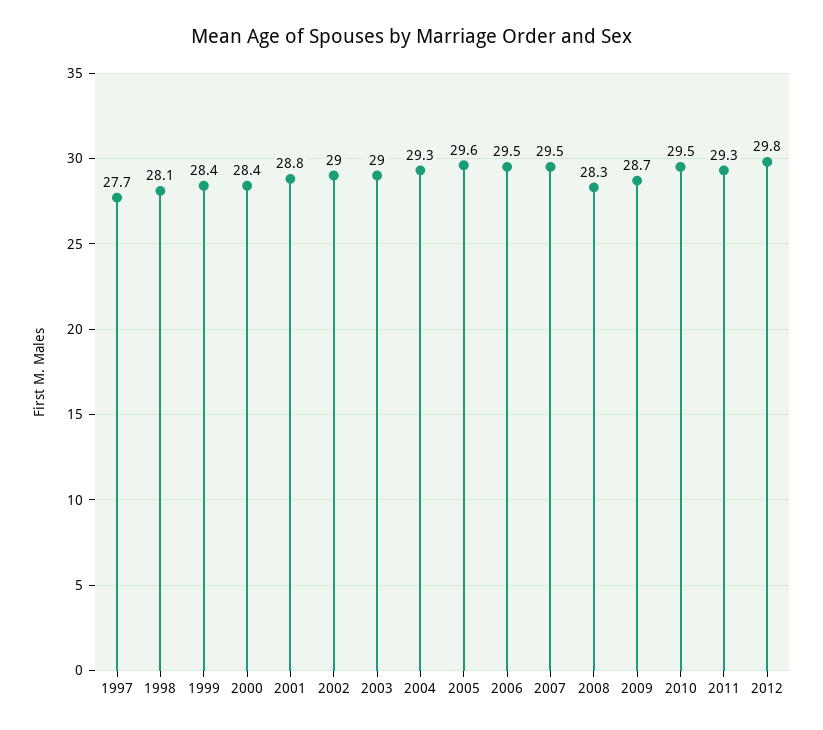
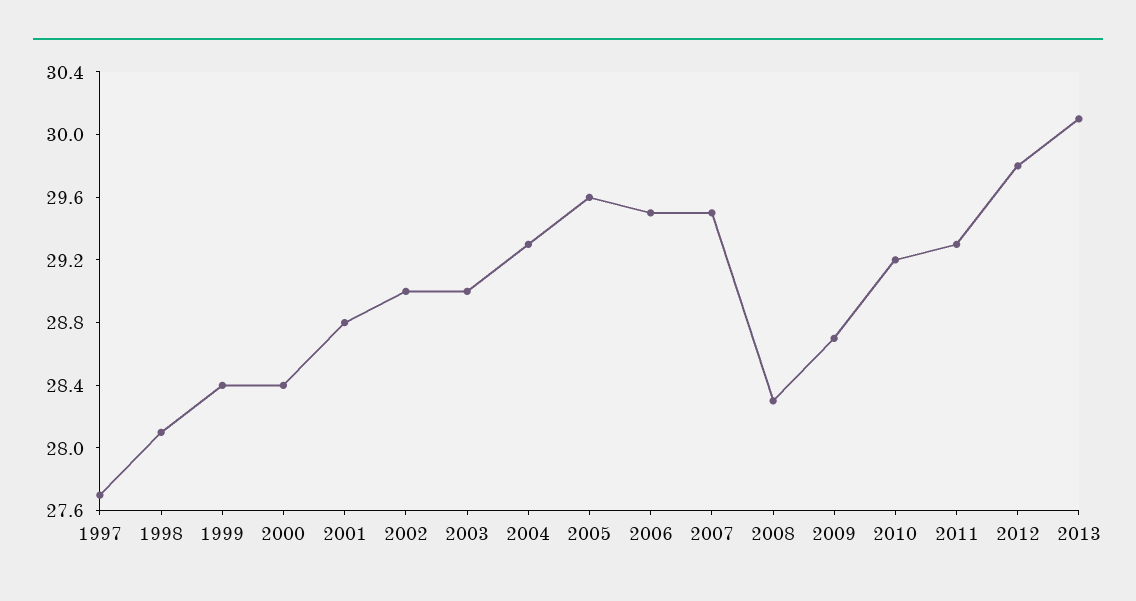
2010: 29.5 -> 29.2
2013: none -> 30.1

